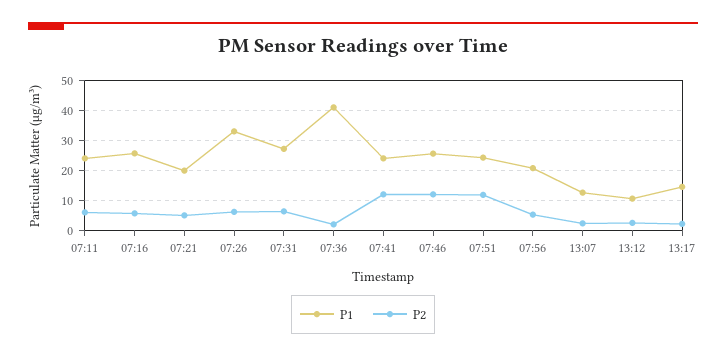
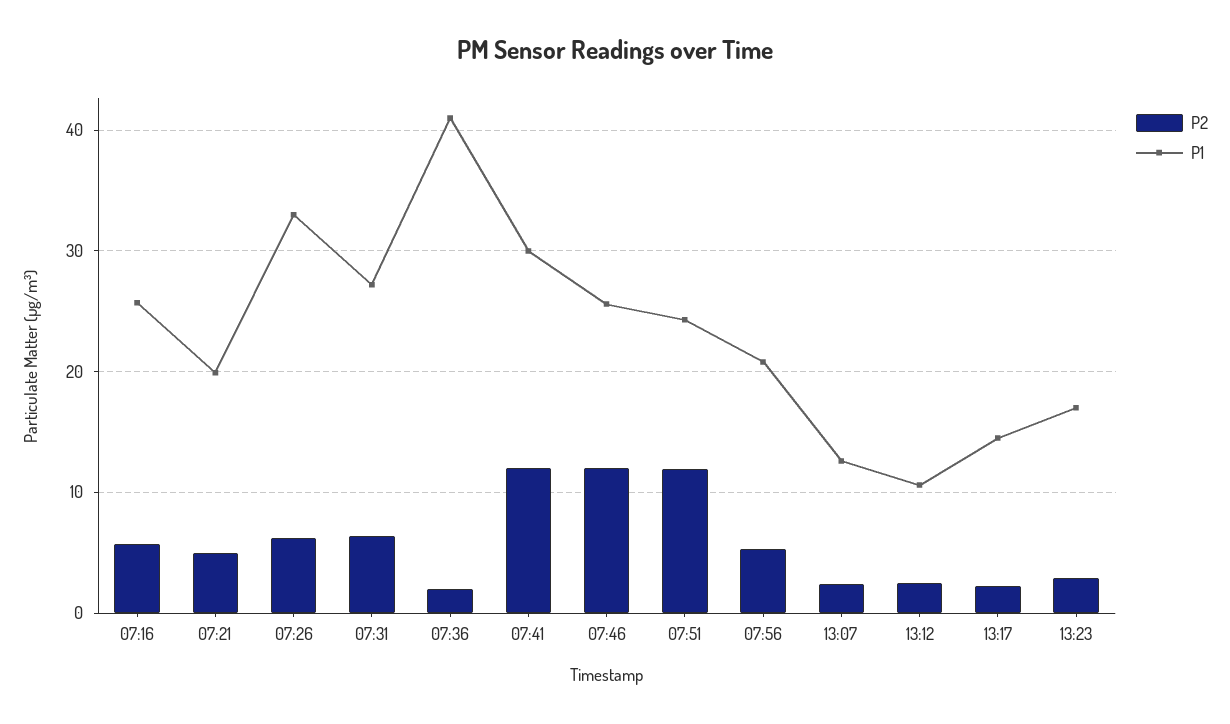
P1, 07:11: 24 -> none
P2, 07:11: 6 -> none
P1, 07:41: 24 -> 30
P2, 13:23: none -> 3
P1, 13:23: none -> 17

